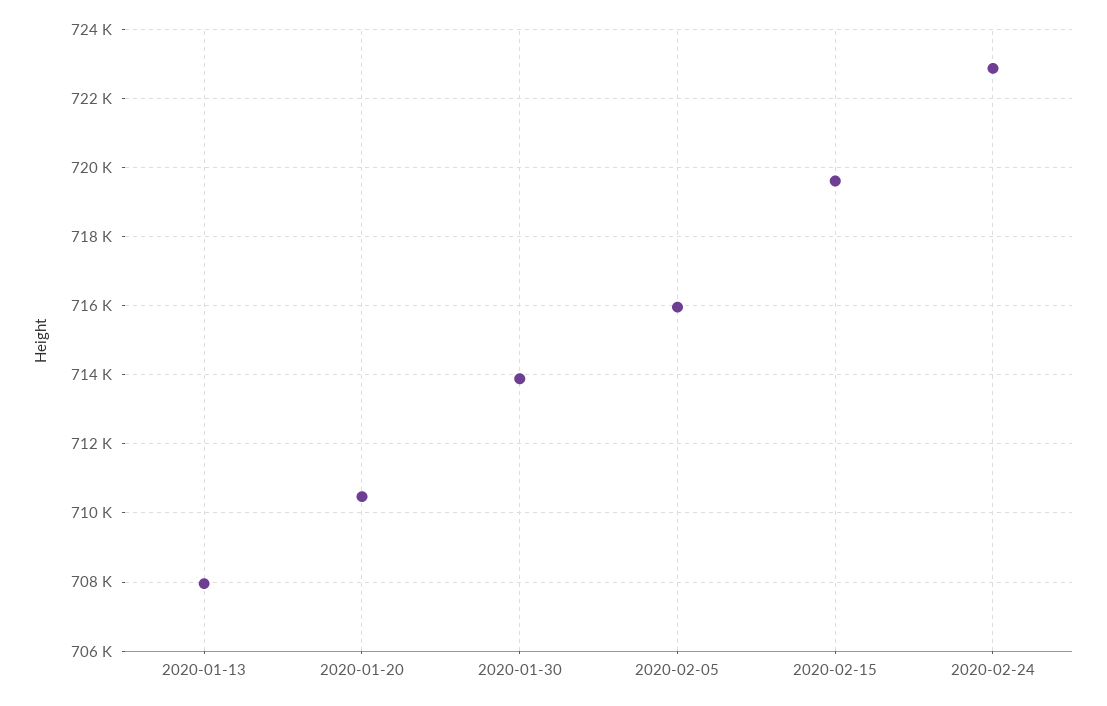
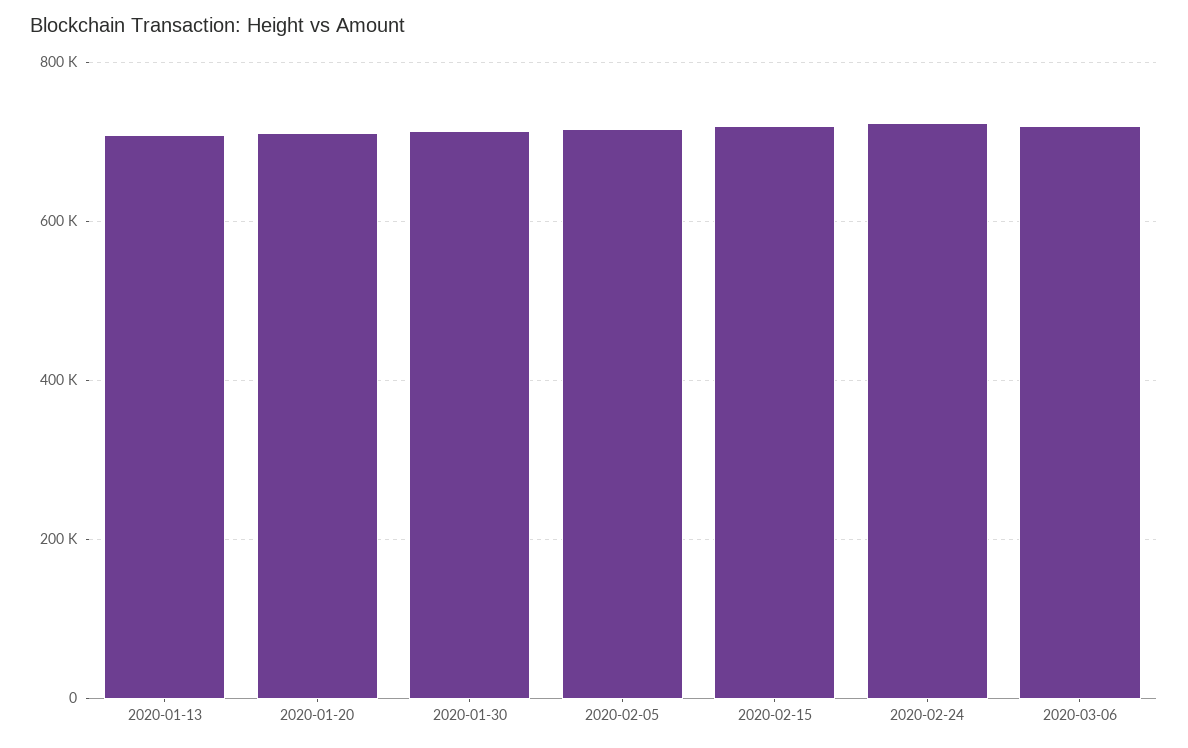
2020-03-06: none -> 720000

